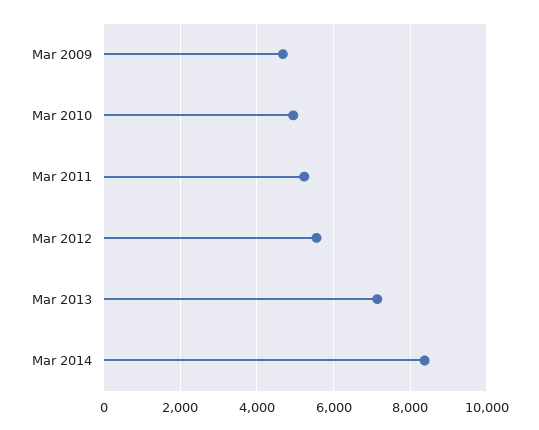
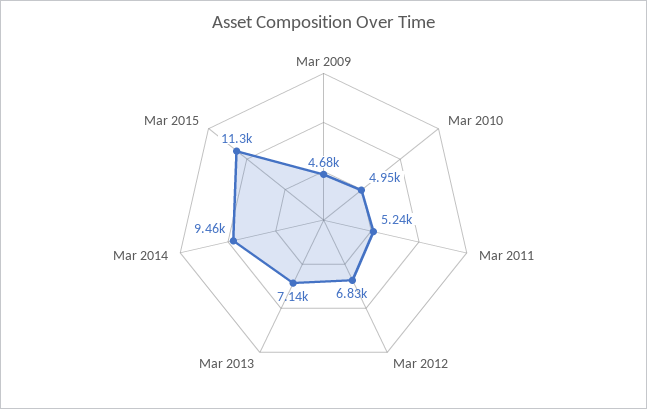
Mar 2012: 5600 -> 6830
Mar 2014: 8400 -> 9460
Mar 2015: none -> 11300

